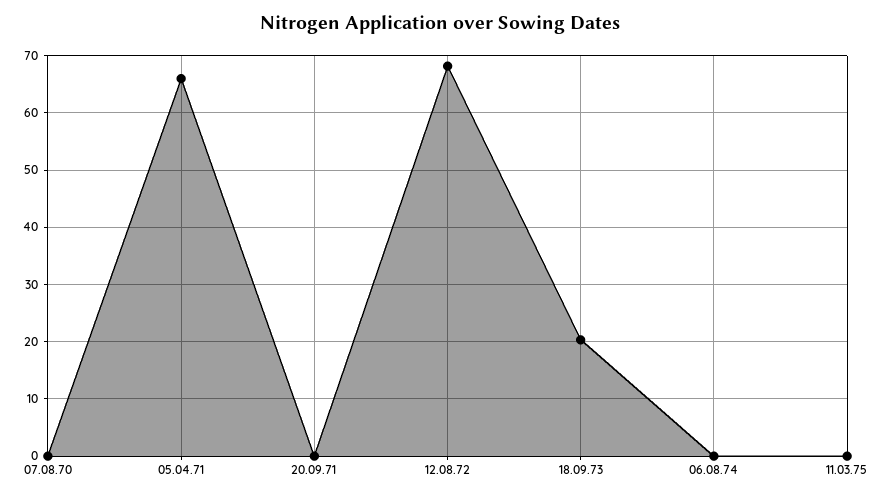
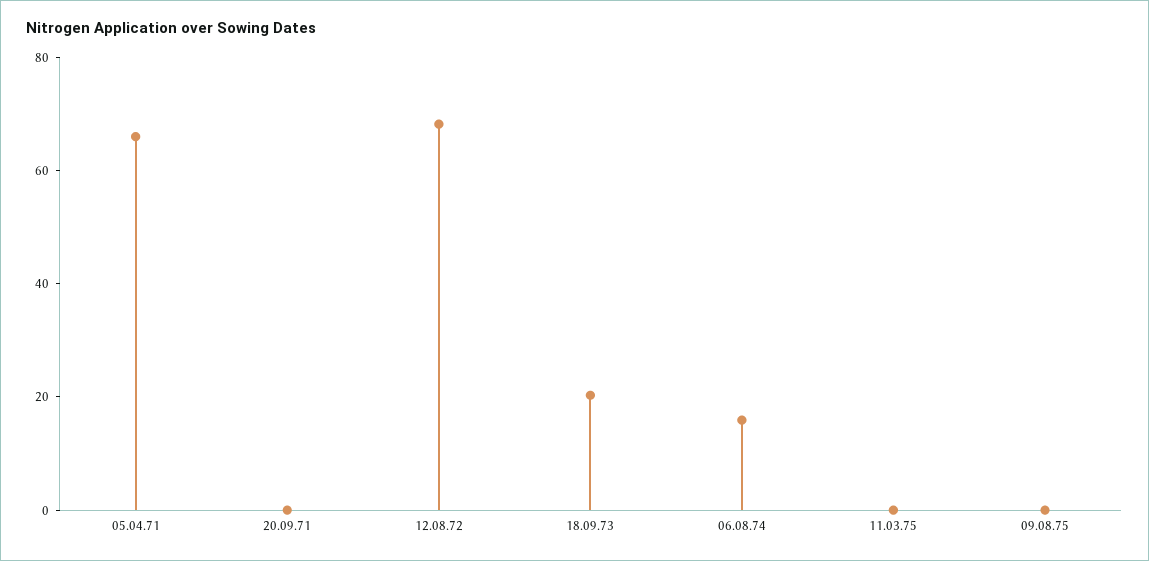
07.08.70: 0 -> none
06.08.74: 0 -> 15
09.08.75: none -> 0

